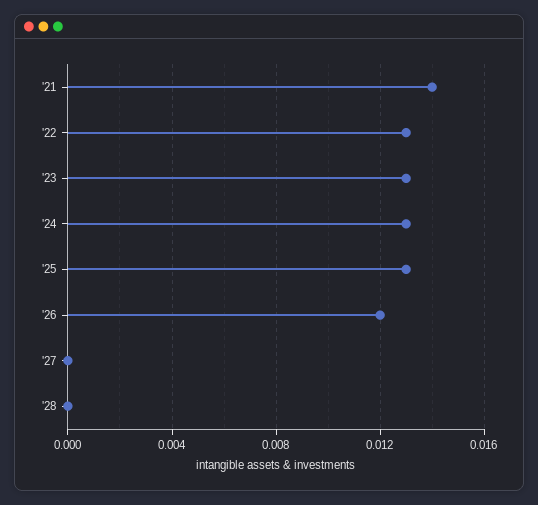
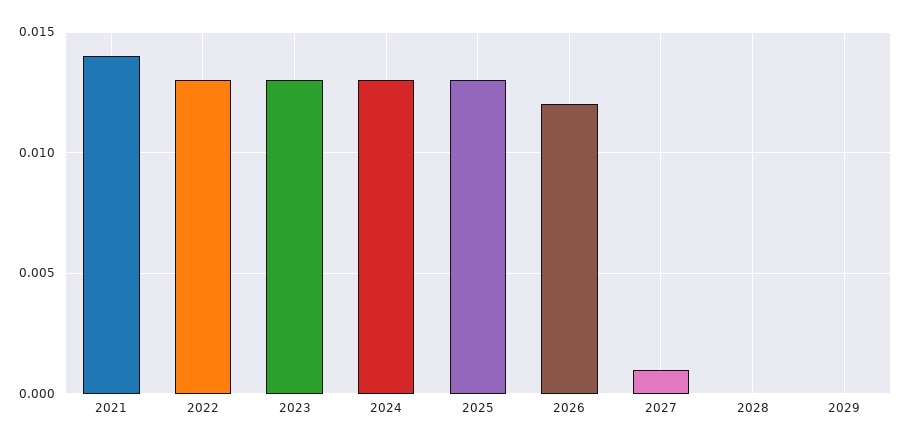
'27: 0 -> 0.001
2029: none -> 0

